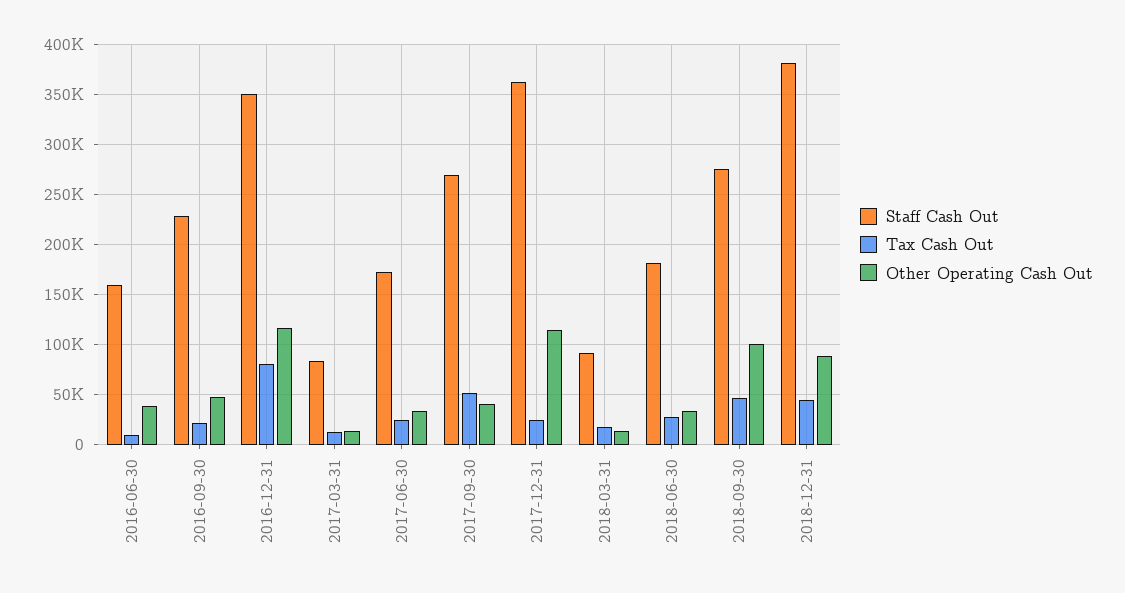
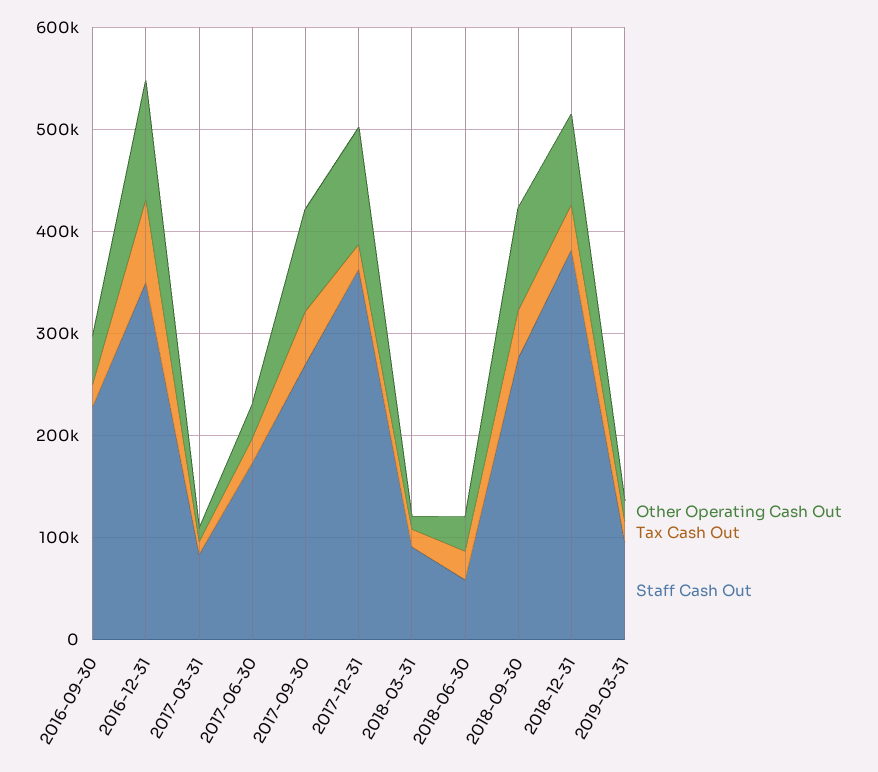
Staff Cash Out, 2016-06-30: 160000 -> none
Tax Cash Out, 2016-06-30: 10000 -> none
Other Operating Cash Out, 2016-06-30: 40000 -> none
Other Operating Cash Out, 2017-09-30: 40000 -> 100000
Staff Cash Out, 2018-06-30: 180000 -> 60000
Other Operating Cash Out, 2019-03-31: none -> 20000
Tax Cash Out, 2019-03-31: none -> 20000
Staff Cash Out, 2019-03-31: none -> 100000

